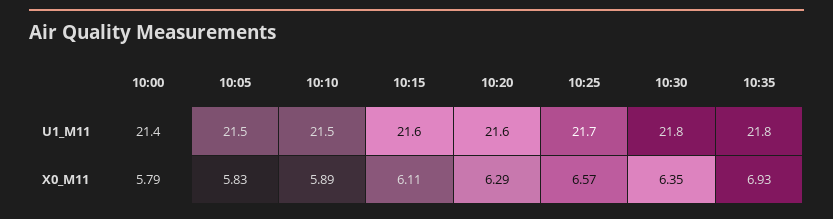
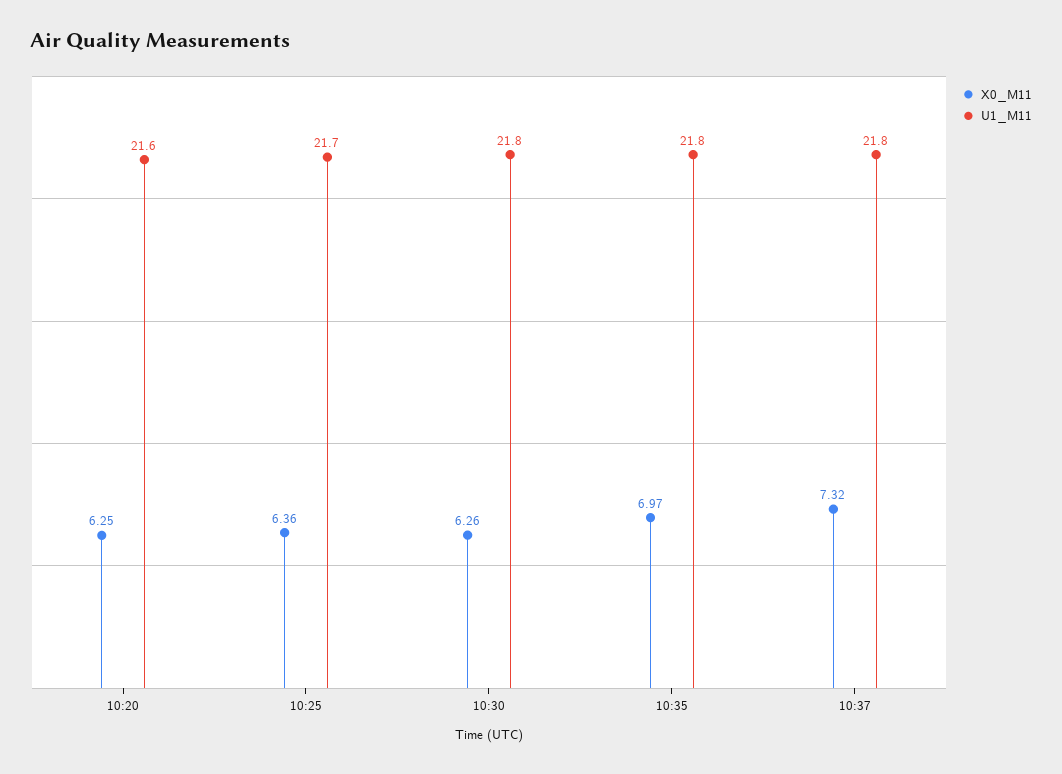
U1_M11, 10:00: 21.4 -> none
U1_M11, 10:05: 21.5 -> none
U1_M11, 10:10: 21.5 -> none
U1_M11, 10:15: 21.6 -> none
X0_M11, 10:00: 5.79 -> none
X0_M11, 10:05: 5.83 -> none
X0_M11, 10:10: 5.89 -> none
X0_M11, 10:15: 6.11 -> none
X0_M11, 10:20: 6.29 -> 6.25
X0_M11, 10:25: 6.57 -> 6.36
X0_M11, 10:30: 6.35 -> 6.26
X0_M11, 10:35: 6.93 -> 6.97
X0_M11, 10:37: none -> 7.32
U1_M11, 10:37: none -> 21.8

